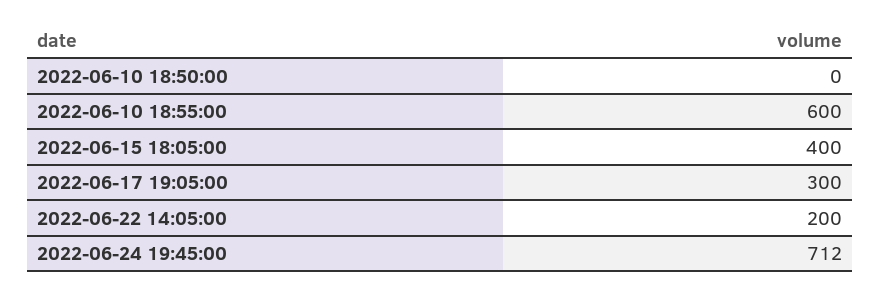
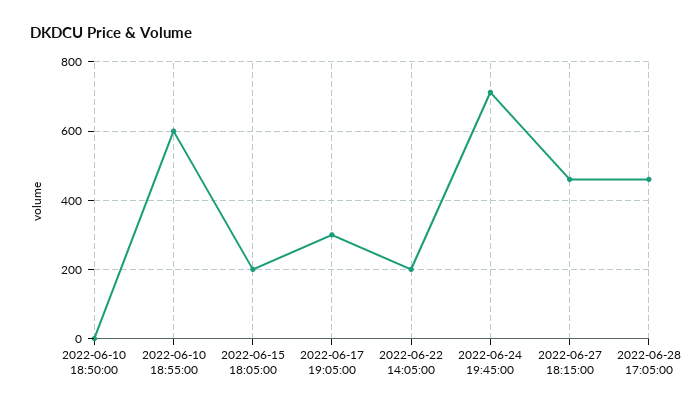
2022-06-15 18:05:00: 400 -> 200
2022-06-27 18:15:00: none -> 460
2022-06-28 17:05:00: none -> 460

